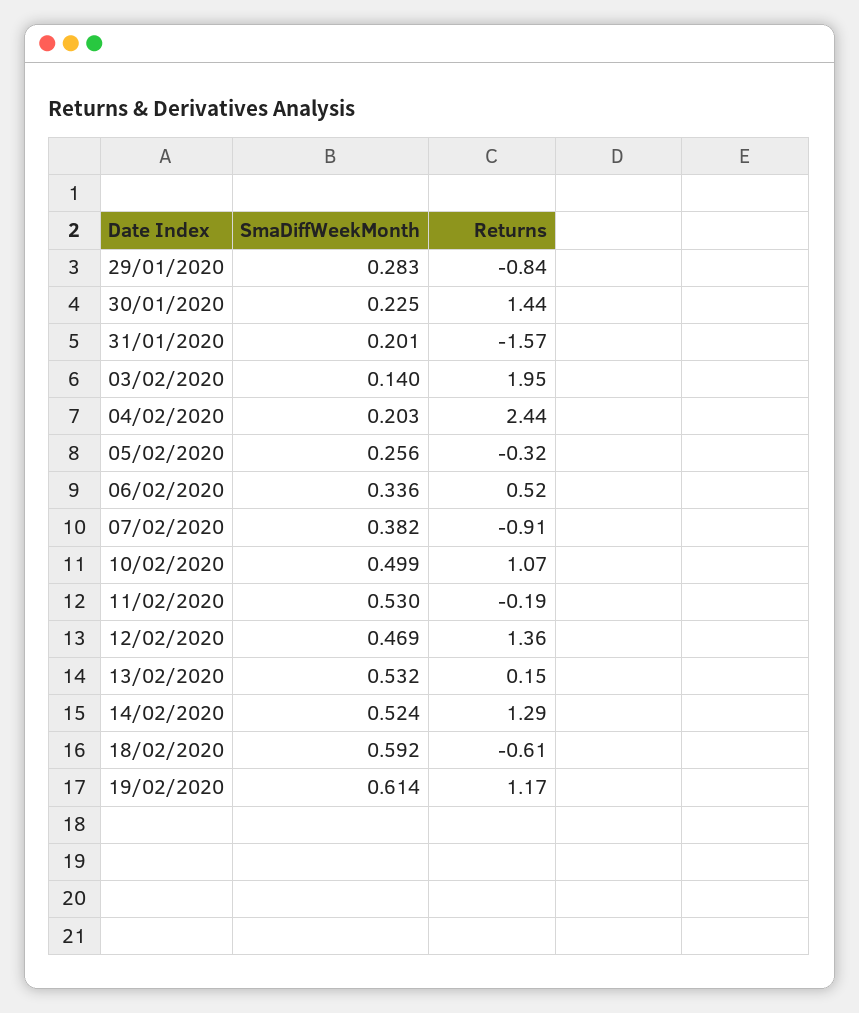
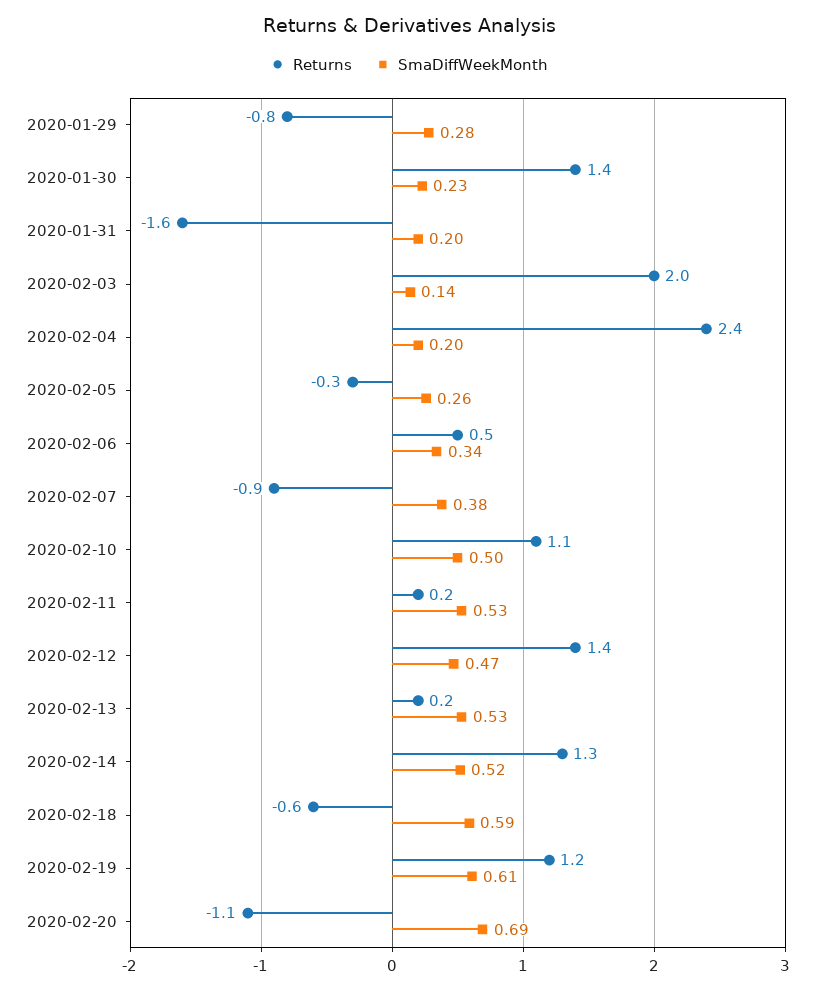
Returns, 11/02/2020: -0.19 -> 0.2
Returns, 2020-02-20: none -> -1.1
SmaDiffWeekMonth, 2020-02-20: none -> 0.69

